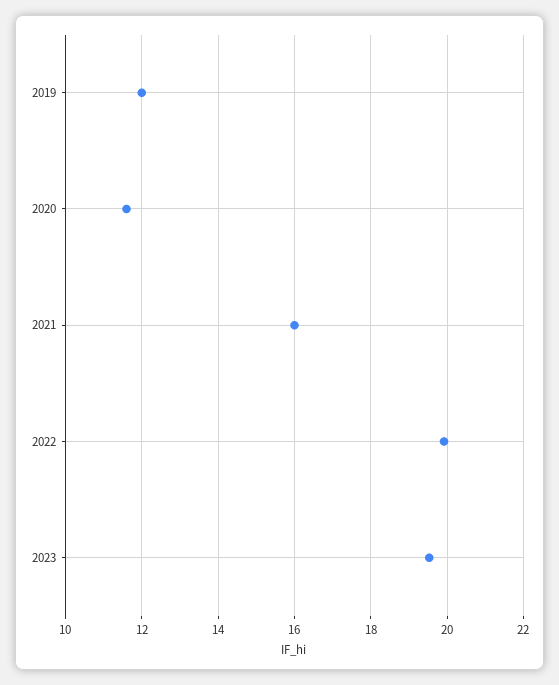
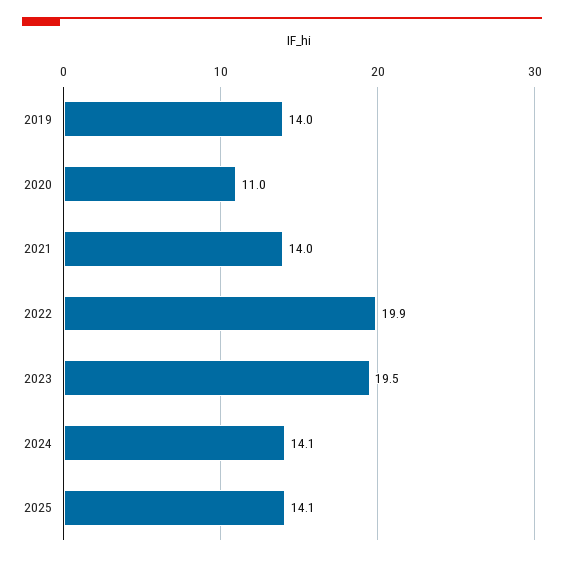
2019: 12 -> 14
2020: 11.6 -> 11
2021: 16 -> 14
2024: none -> 14.1
2025: none -> 14.1

